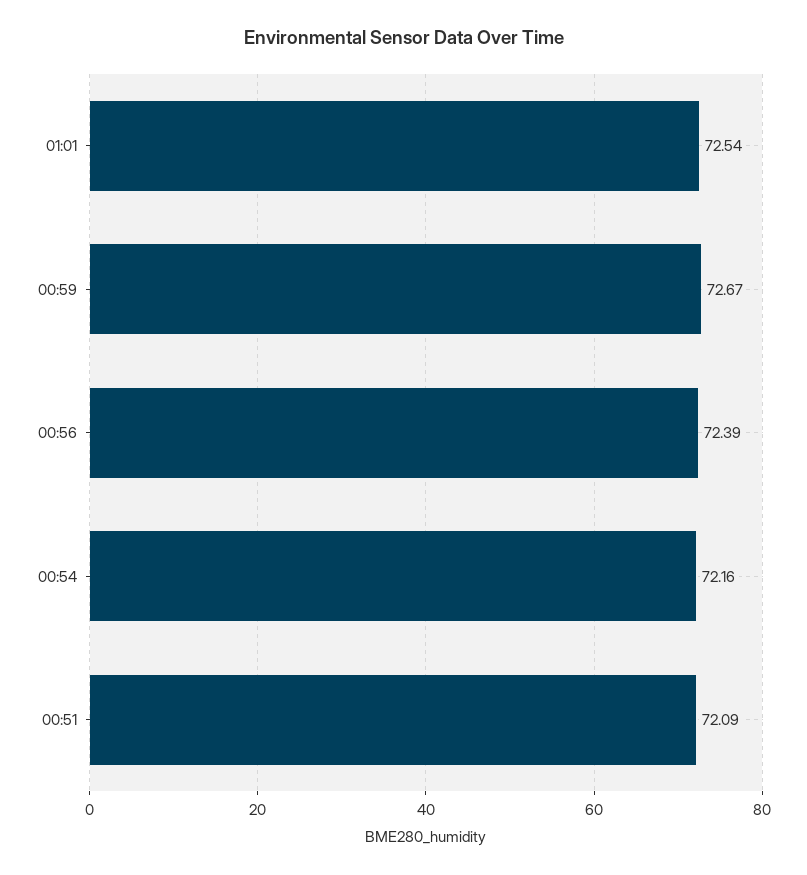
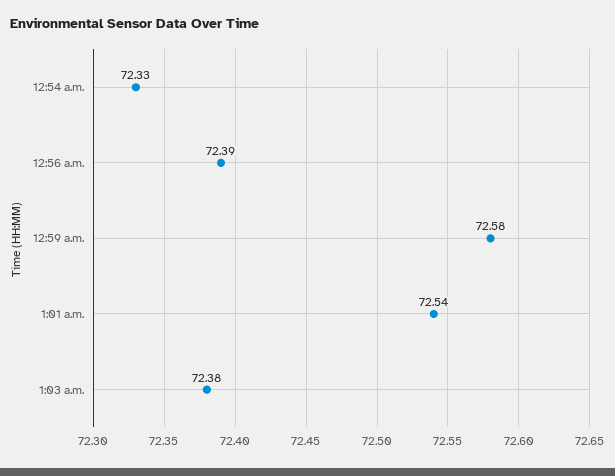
00:59: 72.67 -> 72.58
00:54: 72.16 -> 72.33
00:51: 72.09 -> none
1:03 a.m.: none -> 72.38

